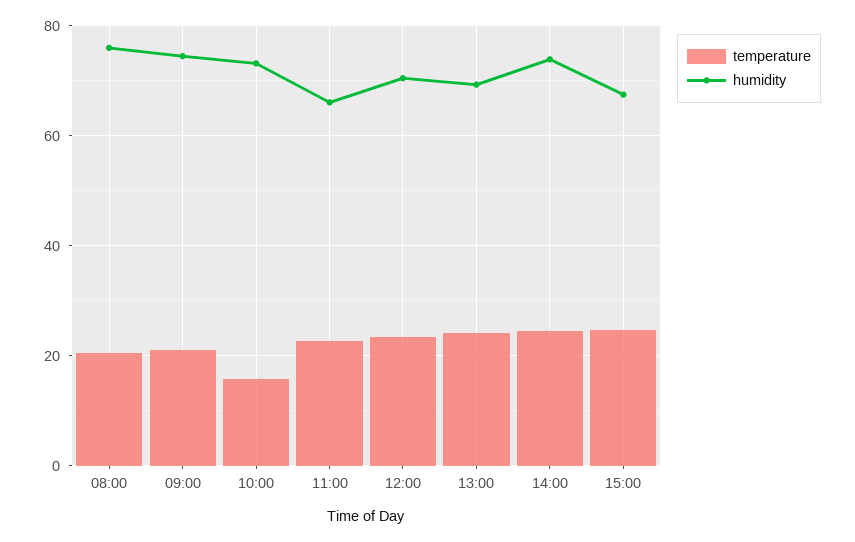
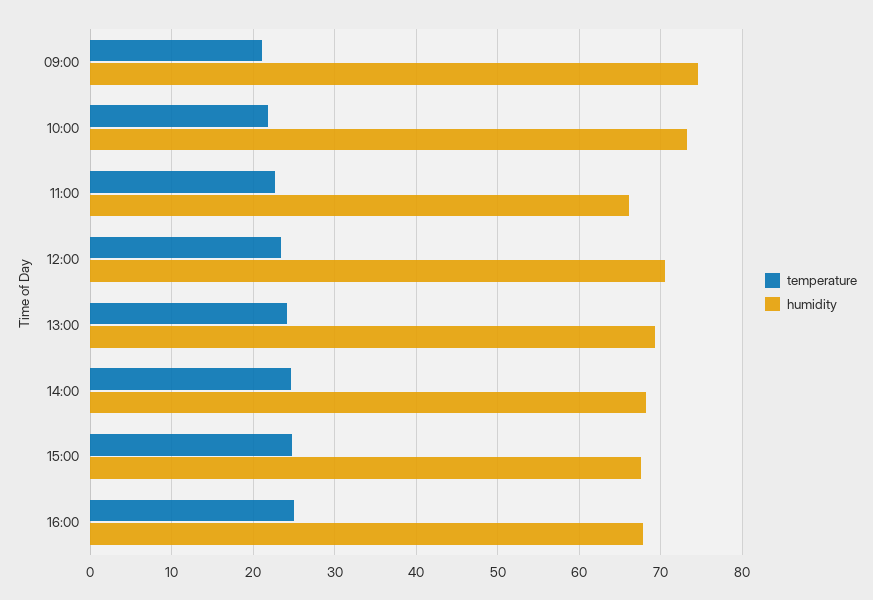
temperature, 08:00: 20 -> none
humidity, 08:00: 76 -> none
temperature, 10:00: 16 -> 22
humidity, 14:00: 74 -> 68
temperature, 16:00: none -> 25
humidity, 16:00: none -> 68

